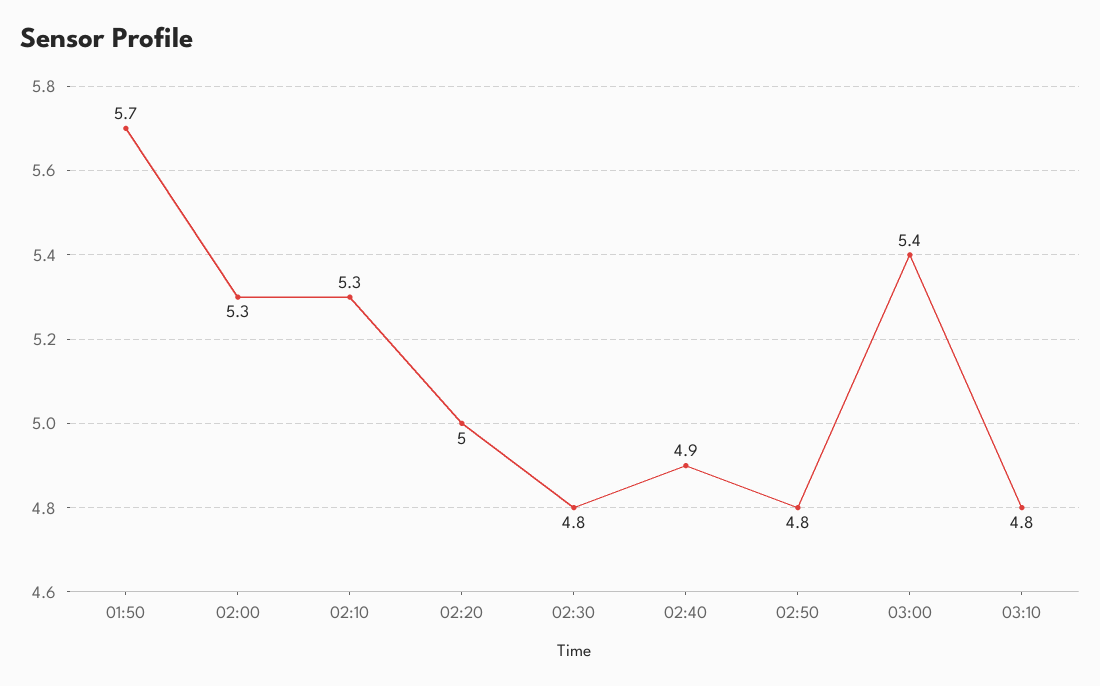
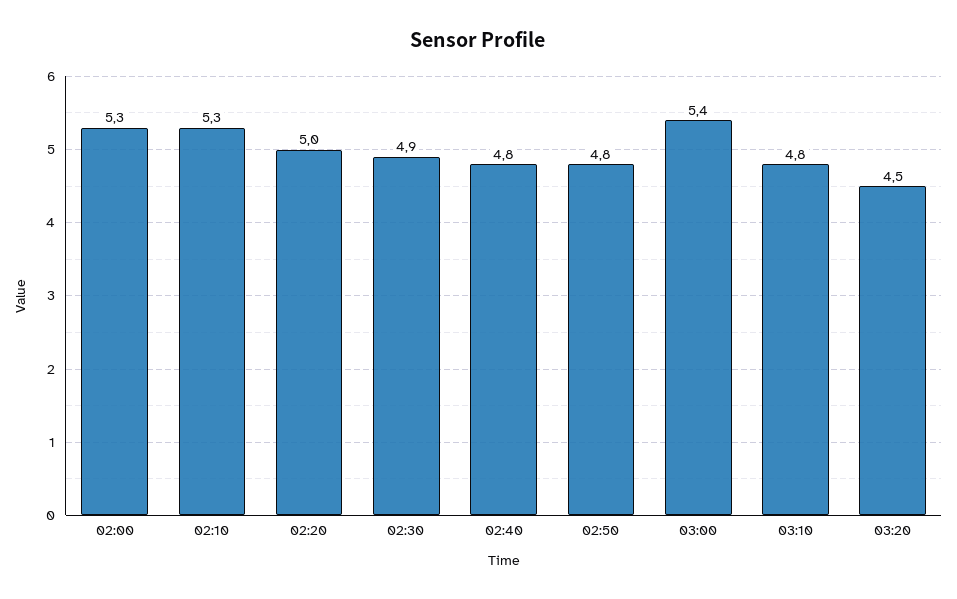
01:50: 5.7 -> none
02:30: 4.8 -> 4.9
02:40: 4.9 -> 4.8
03:20: none -> 4.5

